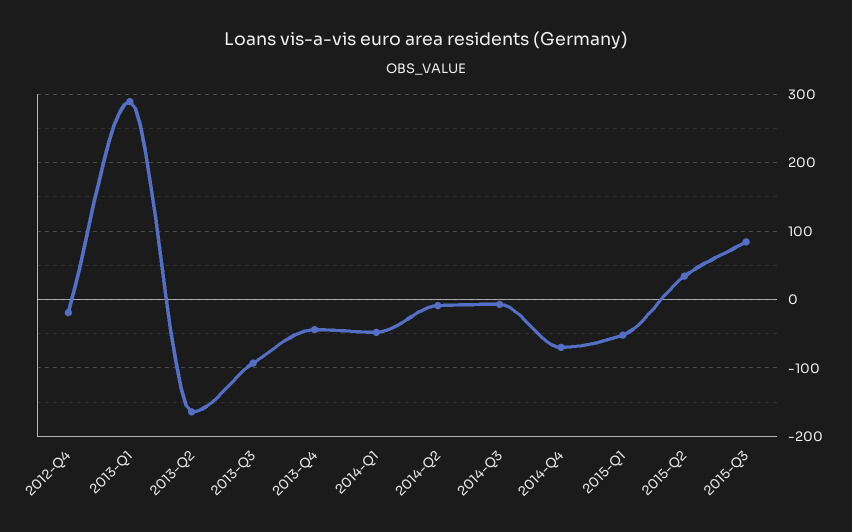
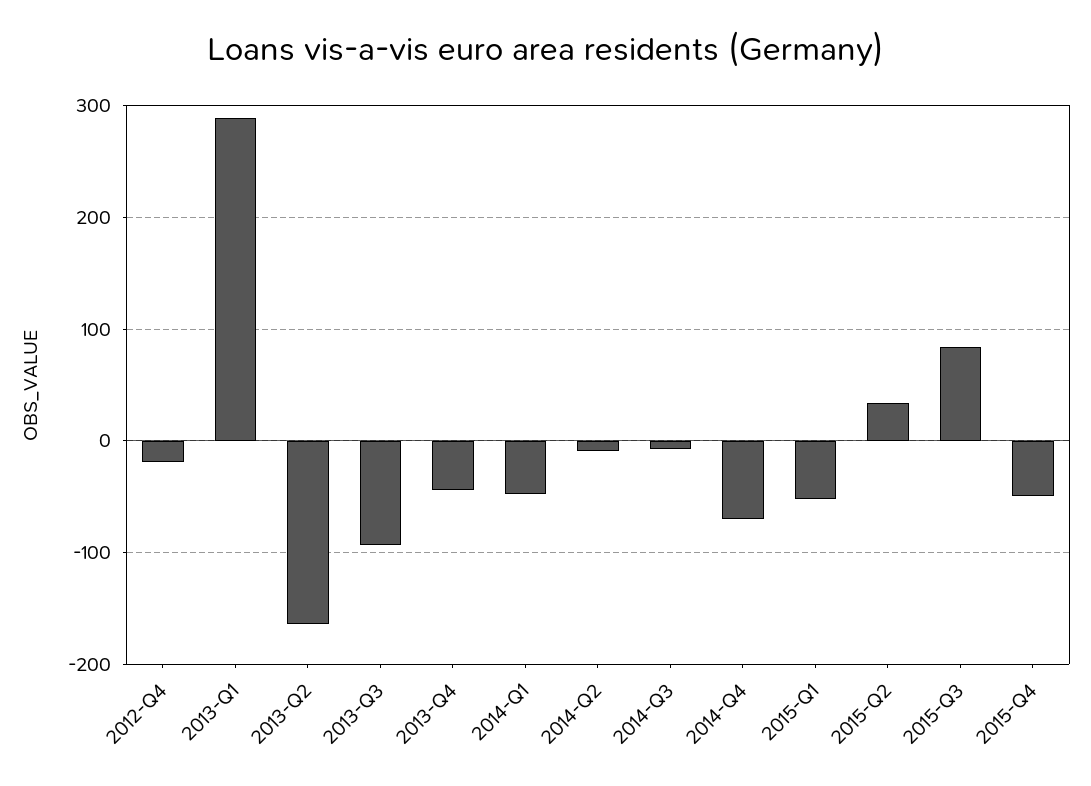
2015-Q4: none -> -50

